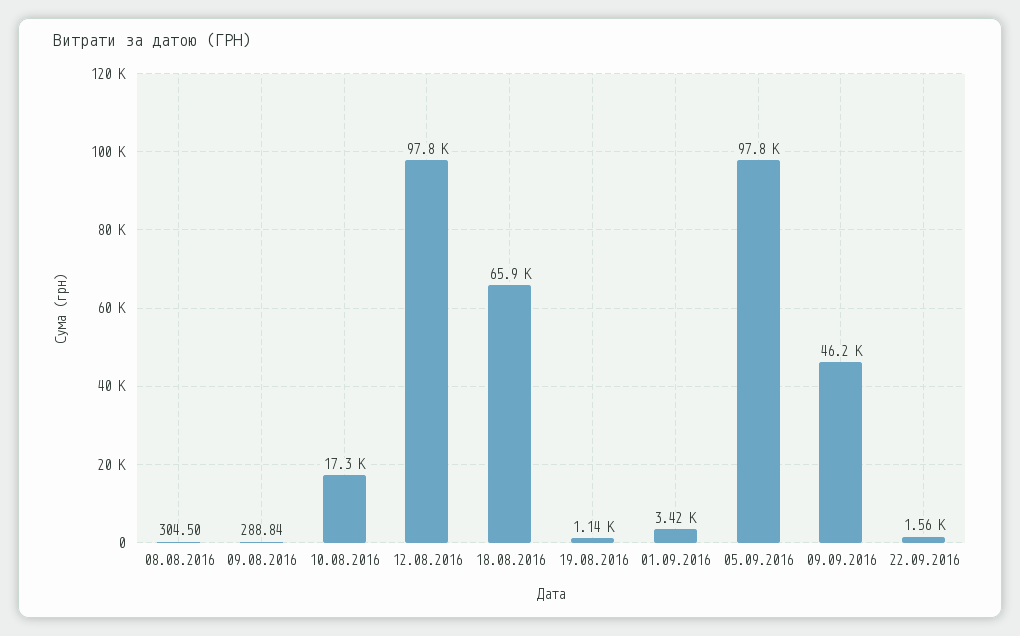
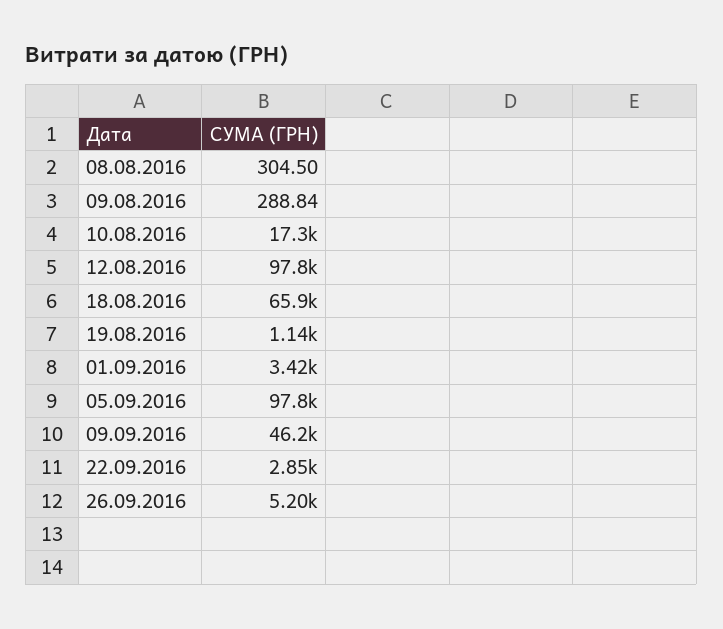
22.09.2016: 1560 -> 2850
26.09.2016: none -> 5200

